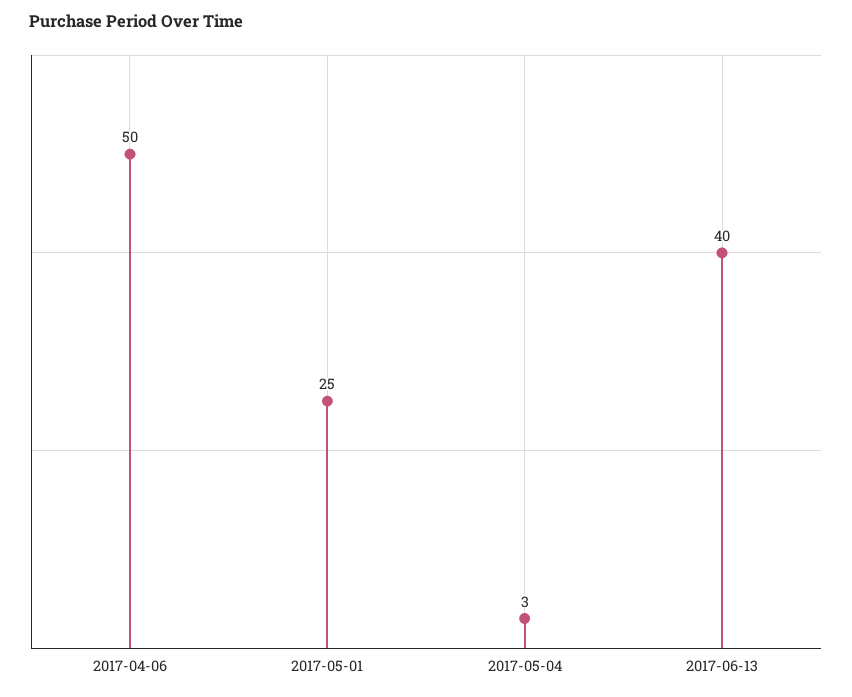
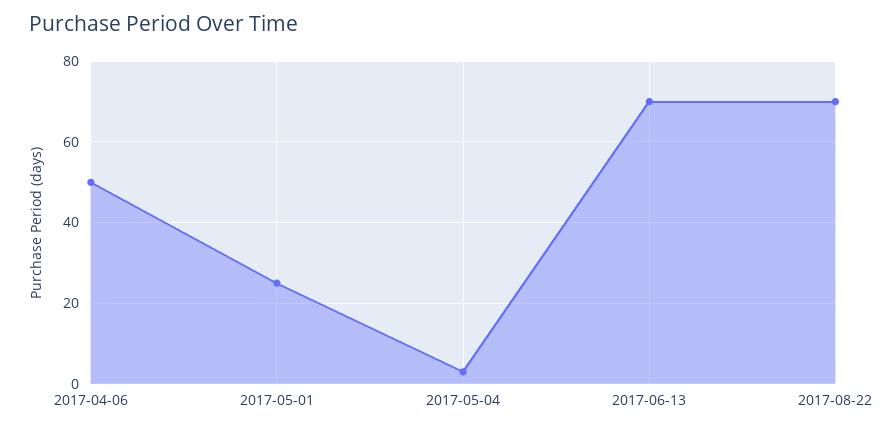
2017-06-13: 40 -> 70
2017-08-22: none -> 70

